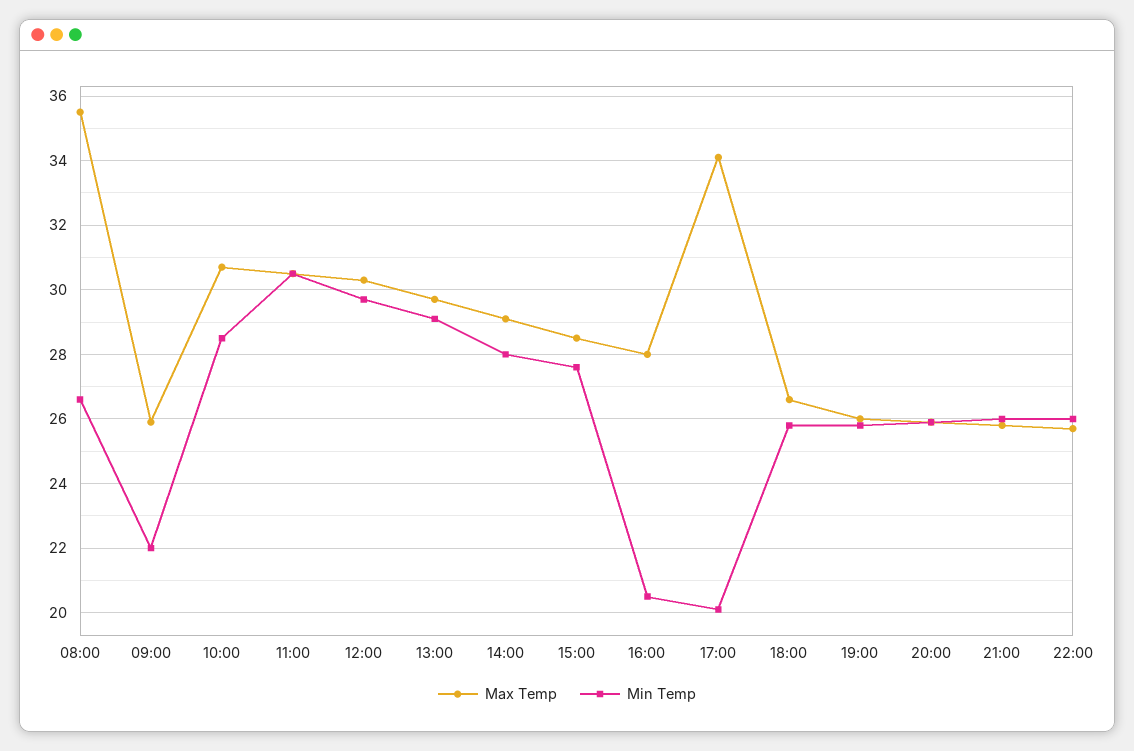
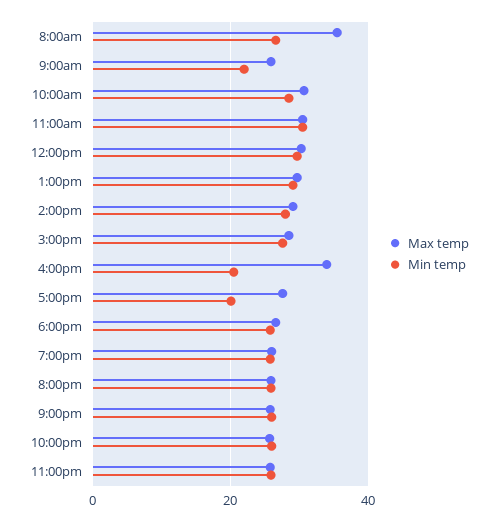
Max Temp, 16:00: 28 -> 34
Max Temp, 17:00: 34 -> 28
Max Temp, 11:00pm: none -> 26
Min Temp, 11:00pm: none -> 26

